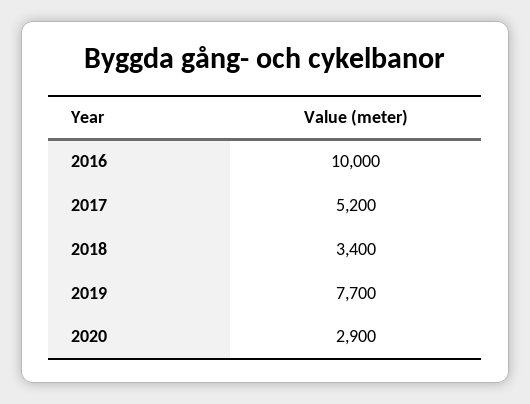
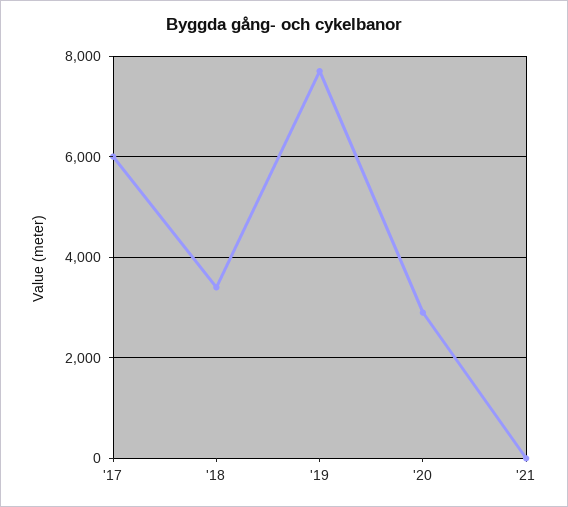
2016: 10000 -> none
2017: 5200 -> 6000
'21: none -> 0

